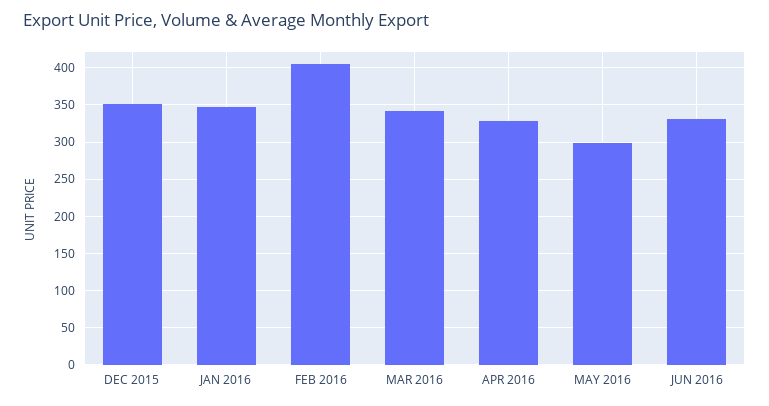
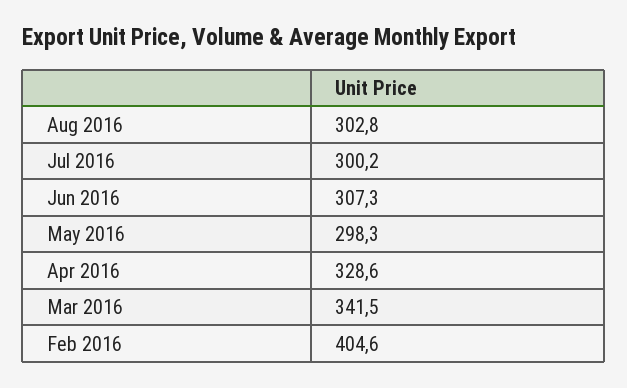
DEC 2015: 350 -> none
JAN 2016: 350 -> none
JUN 2016: 330 -> 307.3
Aug 2016: none -> 302.8
Jul 2016: none -> 300.2

